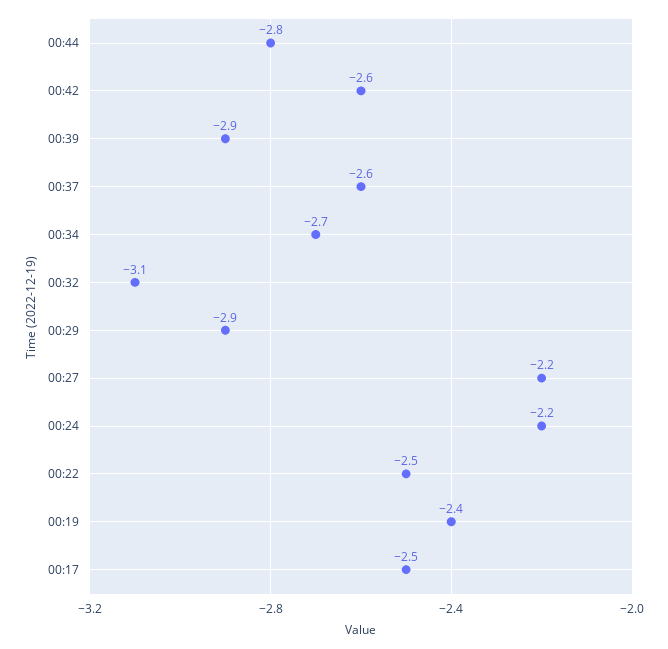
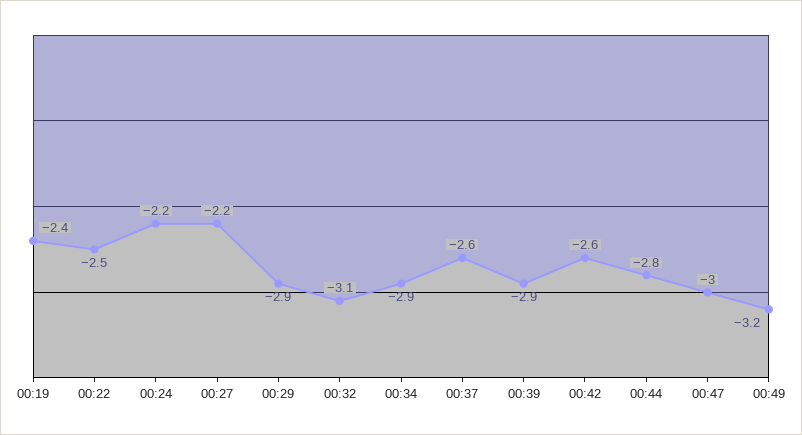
00:34: -2.7 -> -2.9
00:17: -2.5 -> none
00:47: none -> -3
00:49: none -> -3.2

